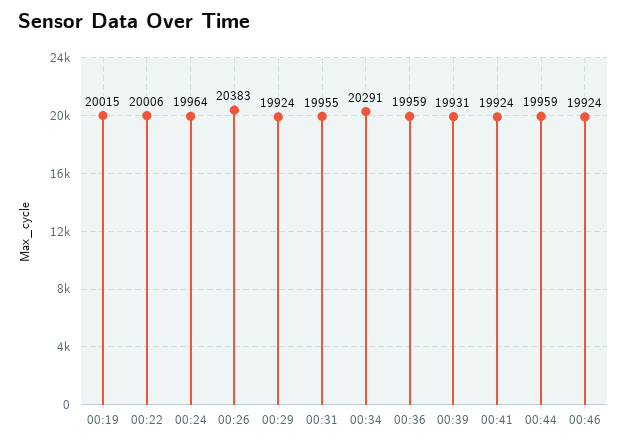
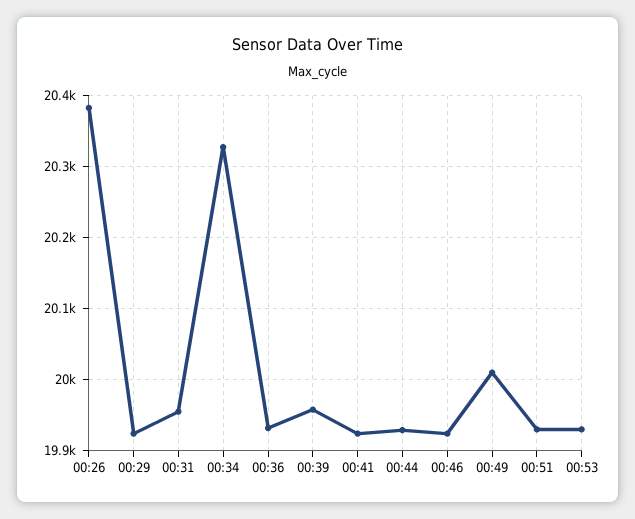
00:19: 20015 -> none
00:22: 20006 -> none
00:24: 19964 -> none
00:34: 20291 -> 20330
00:36: 19959 -> 19930
00:39: 19931 -> 19960
00:44: 19959 -> 19930
00:49: none -> 20010
00:51: none -> 19930
00:53: none -> 19930

